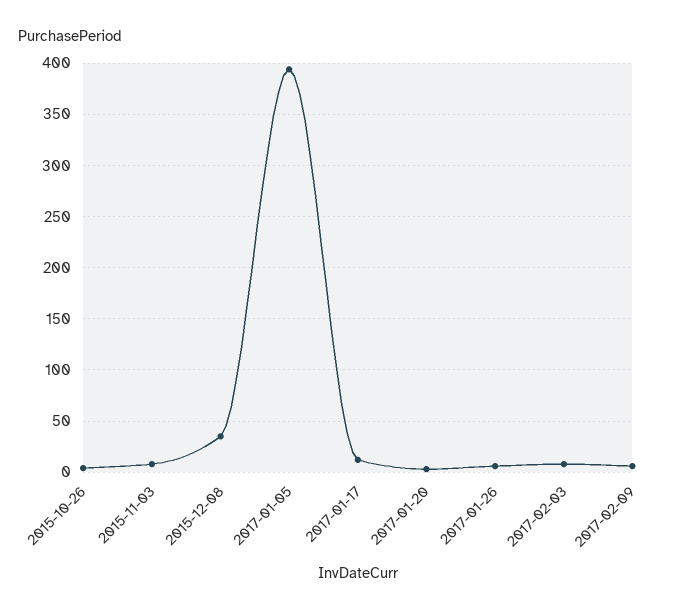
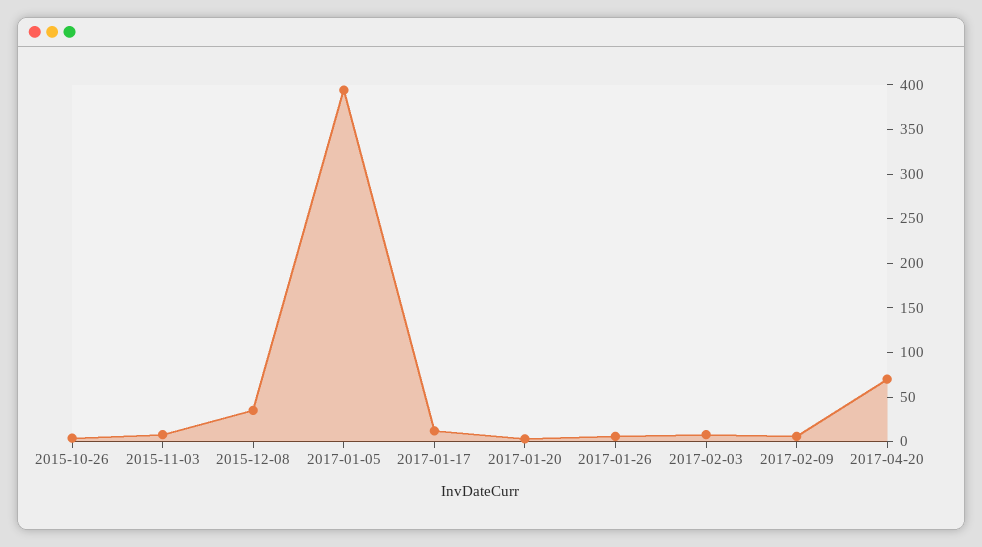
2017-04-20: none -> 70

